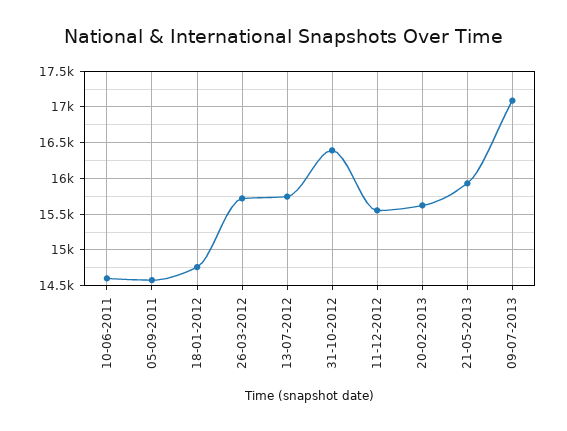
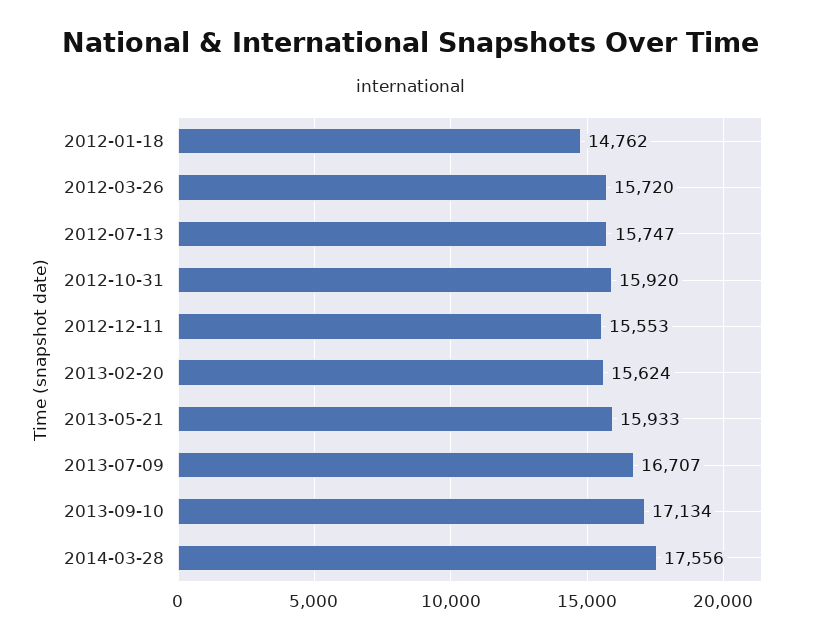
10-06-2011: 14600 -> none
05-09-2011: 14600 -> none
31-10-2012: 16400 -> 15920
09-07-2013: 17100 -> 16707
2013-09-10: none -> 17134
2014-03-28: none -> 17556

